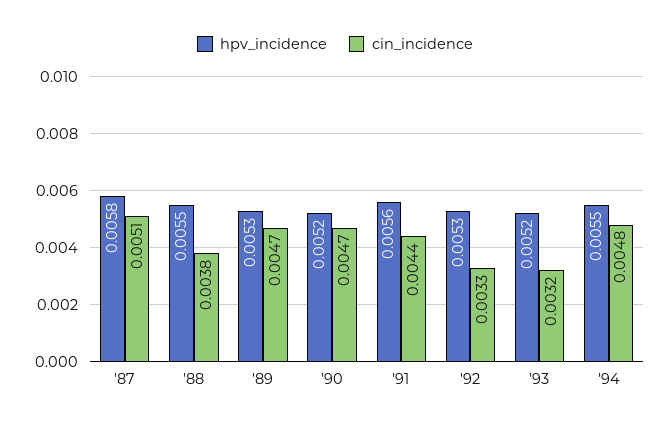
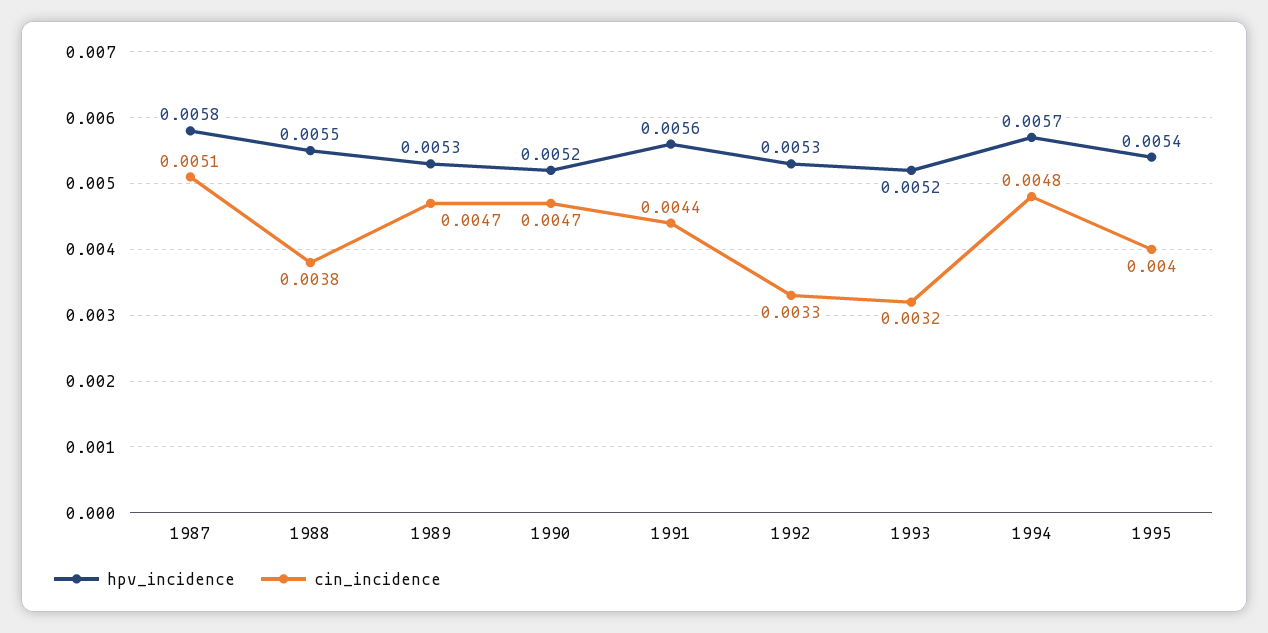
hpv_incidence, '94: 0.0055 -> 0.0057
hpv_incidence, 1995: none -> 0.0054
cin_incidence, 1995: none -> 0.004

